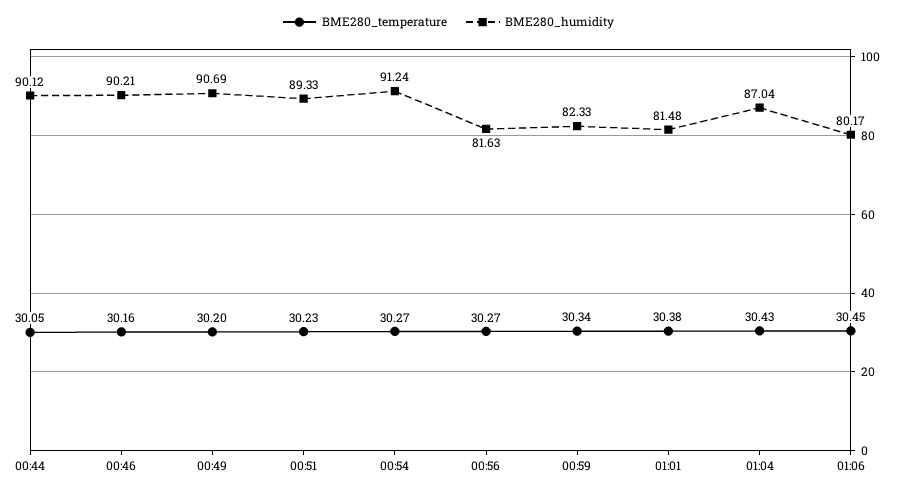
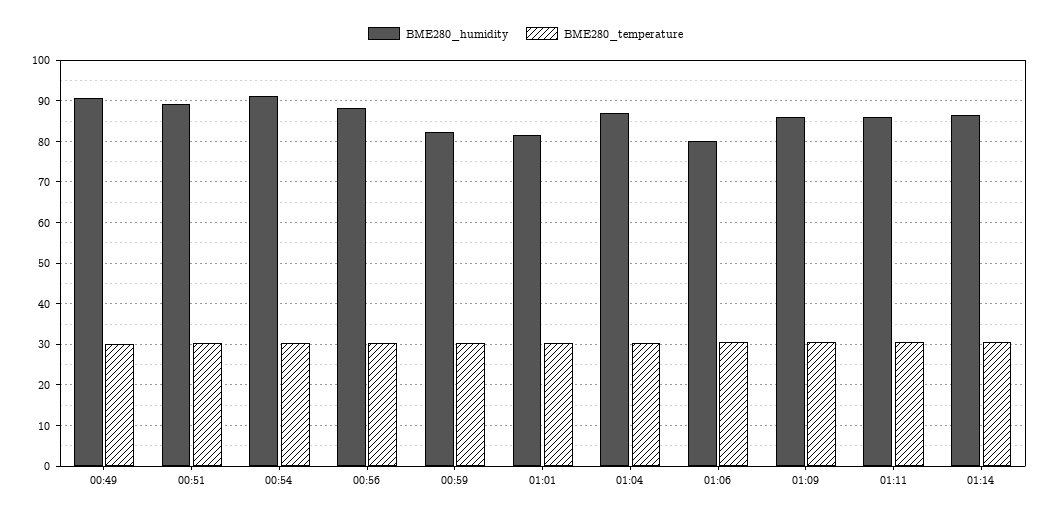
BME280_temperature, 00:44: 30.05 -> none
BME280_humidity, 00:44: 90.12 -> none
BME280_temperature, 00:46: 30.16 -> none
BME280_humidity, 00:46: 90.21 -> none
BME280_humidity, 00:56: 81.63 -> 88
BME280_humidity, 01:09: none -> 86
BME280_temperature, 01:09: none -> 30
BME280_humidity, 01:11: none -> 86
BME280_temperature, 01:11: none -> 30
BME280_humidity, 01:14: none -> 86
BME280_temperature, 01:14: none -> 30

